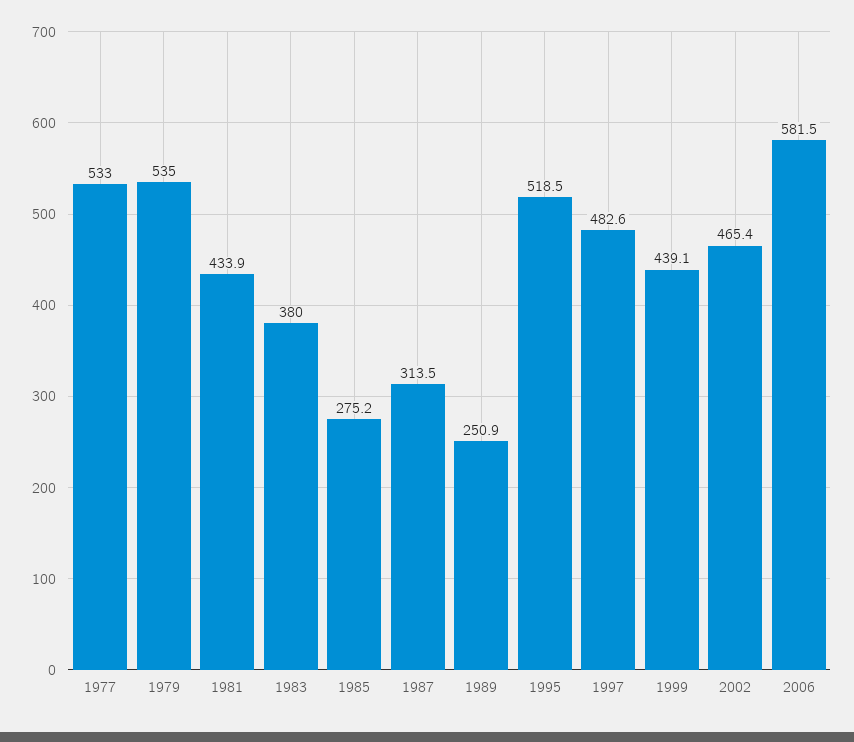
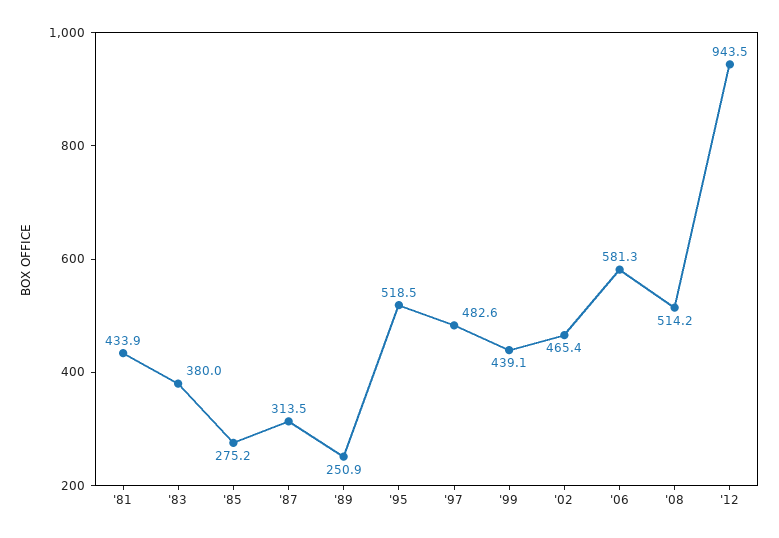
1977: 533 -> none
1979: 535 -> none
2006: 581.5 -> 581.3
'08: none -> 514.2
'12: none -> 943.5

